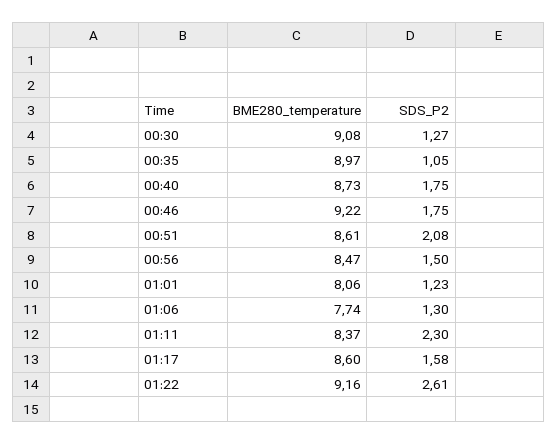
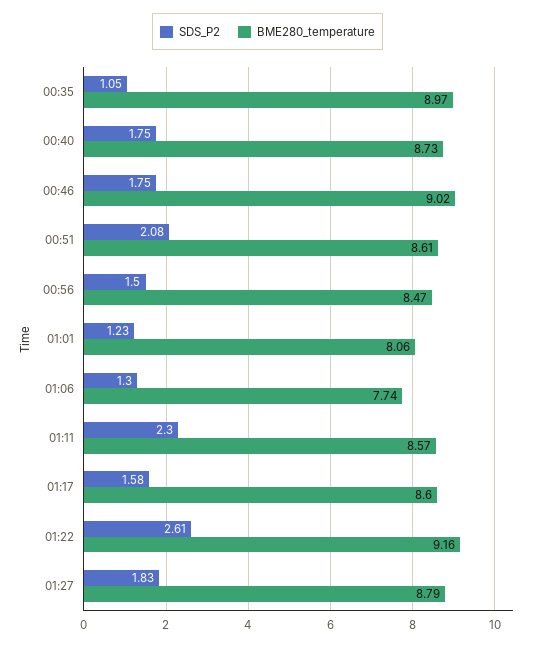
BME280_temperature, 00:30: 9.08 -> none
SDS_P2, 00:30: 1.27 -> none
BME280_temperature, 00:46: 9.22 -> 9.02
BME280_temperature, 01:11: 8.37 -> 8.57
SDS_P2, 01:27: none -> 1.83
BME280_temperature, 01:27: none -> 8.79

